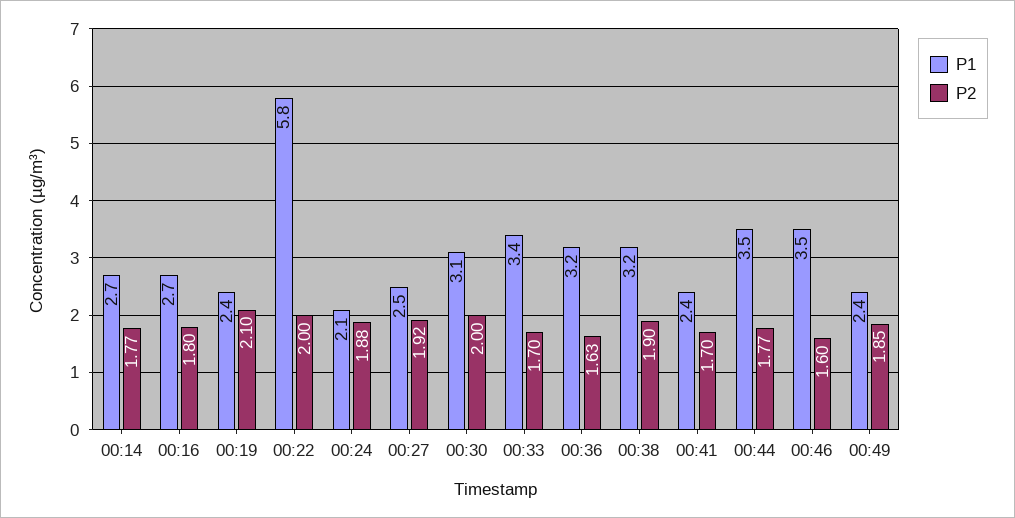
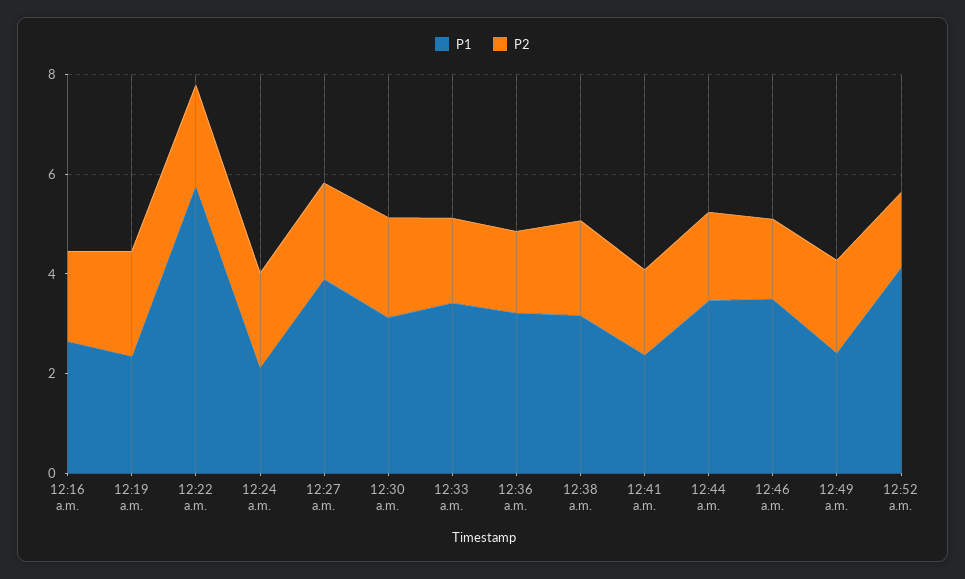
P1, 00:14: 2.7 -> none
P2, 00:14: 1.77 -> none
P1, 00:27: 2.5 -> 4
P1, 12:52 a.m.: none -> 4
P2, 12:52 a.m.: none -> 1.5

